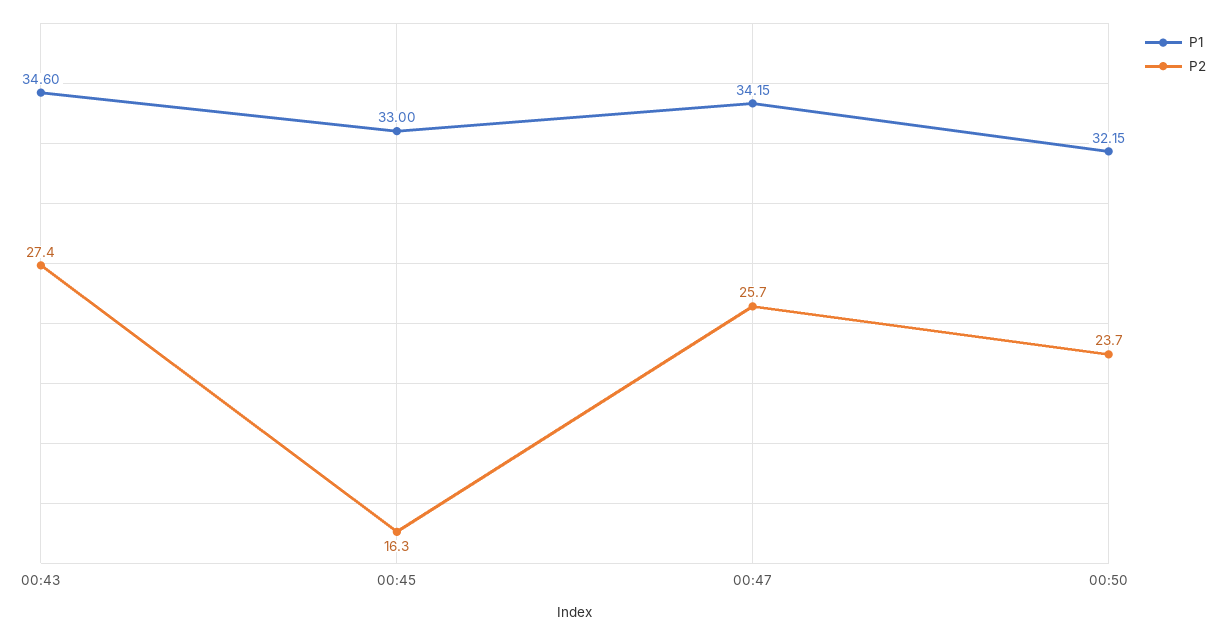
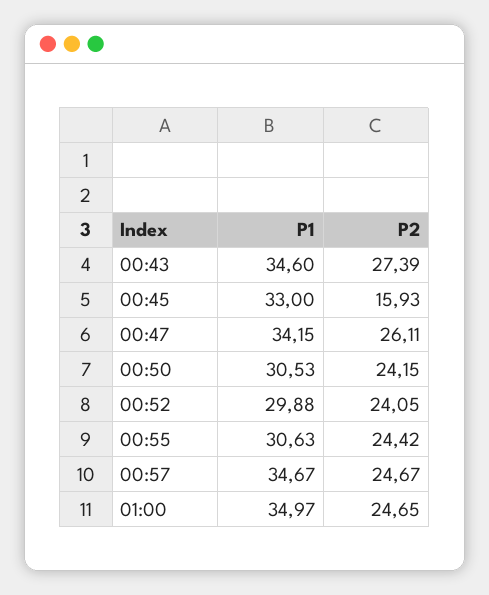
P2, 00:45: 16.3 -> 15.93
P2, 00:47: 25.7 -> 26.11
P1, 00:50: 32.15 -> 30.53
P2, 00:50: 23.7 -> 24.15
P1, 00:52: none -> 29.88
P2, 00:52: none -> 24.05
P1, 00:55: none -> 30.63
P2, 00:55: none -> 24.42
P1, 00:57: none -> 34.67
P2, 00:57: none -> 24.67
P1, 01:00: none -> 34.97
P2, 01:00: none -> 24.65

